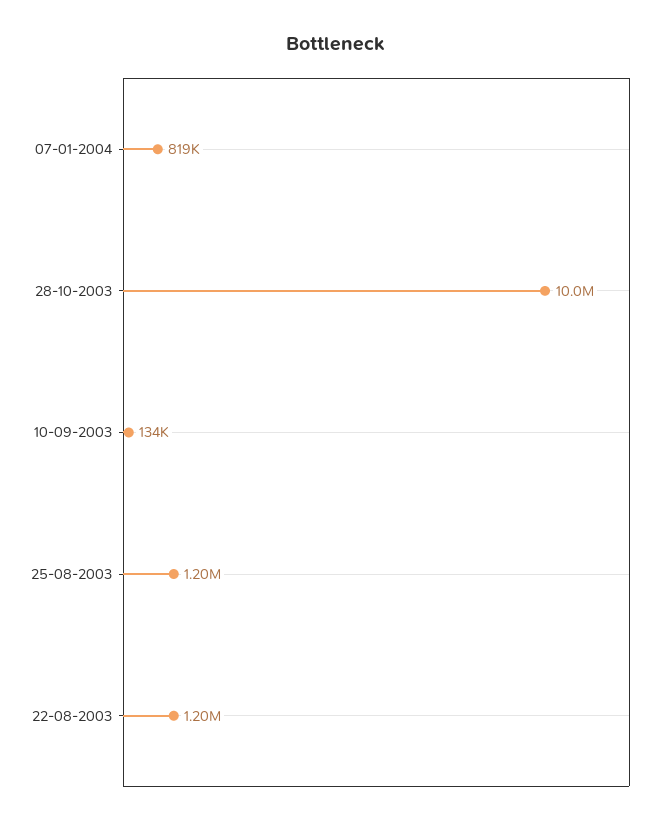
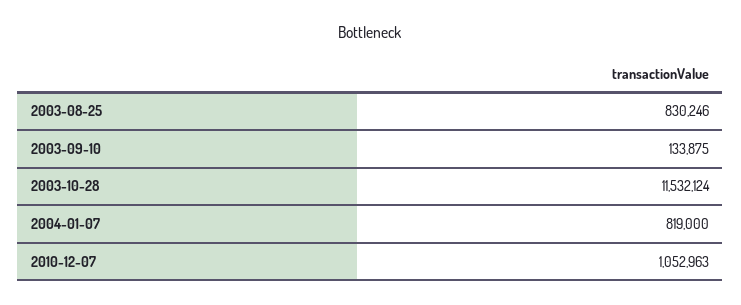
28-10-2003: 10000000 -> 11532124
25-08-2003: 1200000 -> 830246
22-08-2003: 1200000 -> none
2010-12-07: none -> 1052963

